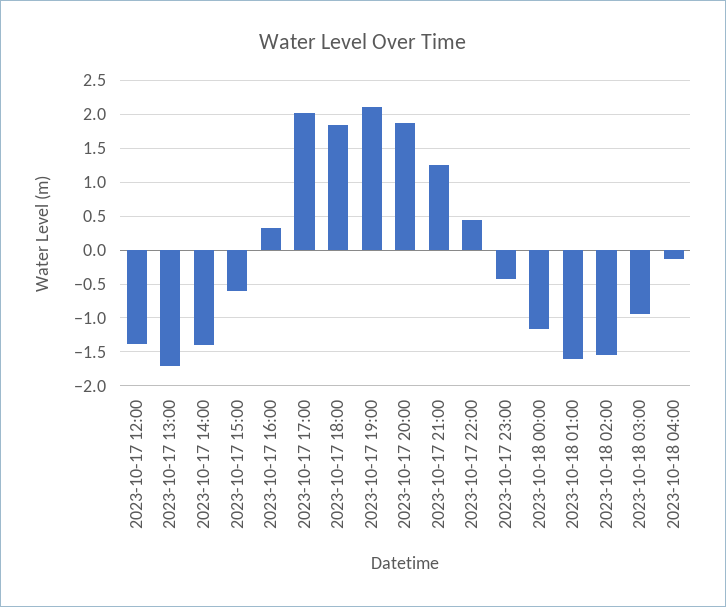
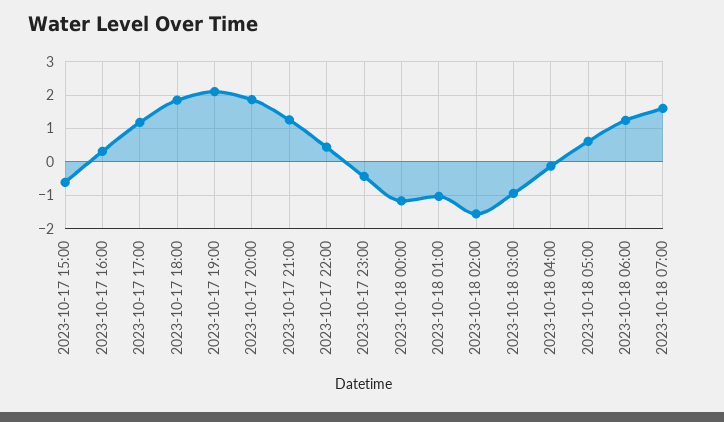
2023-10-17 12:00: -1.4 -> none
2023-10-17 13:00: -1.7 -> none
2023-10-17 14:00: -1.4 -> none
2023-10-17 17:00: 2 -> 1.2
2023-10-18 01:00: -1.6 -> -1
2023-10-18 05:00: none -> 0.6
2023-10-18 06:00: none -> 1.2
2023-10-18 07:00: none -> 1.6

